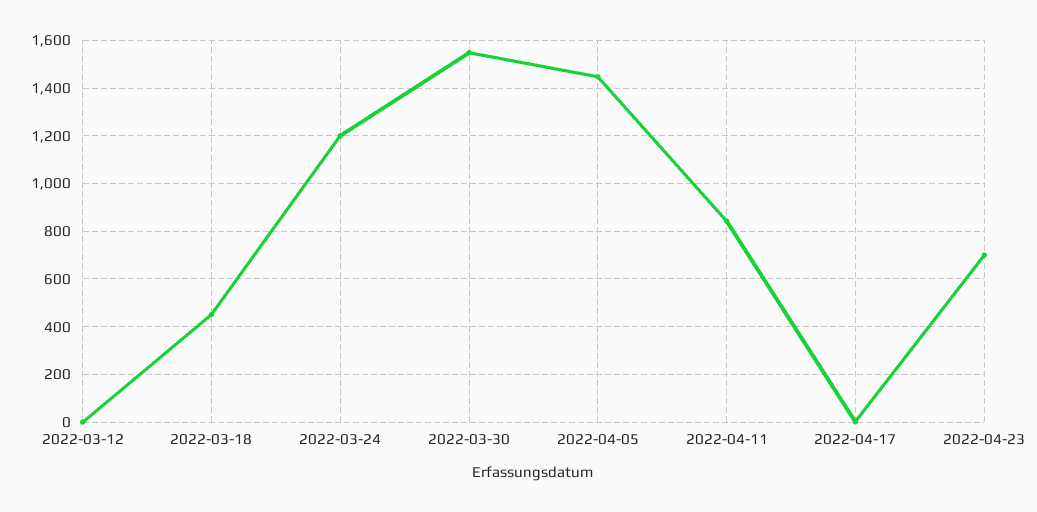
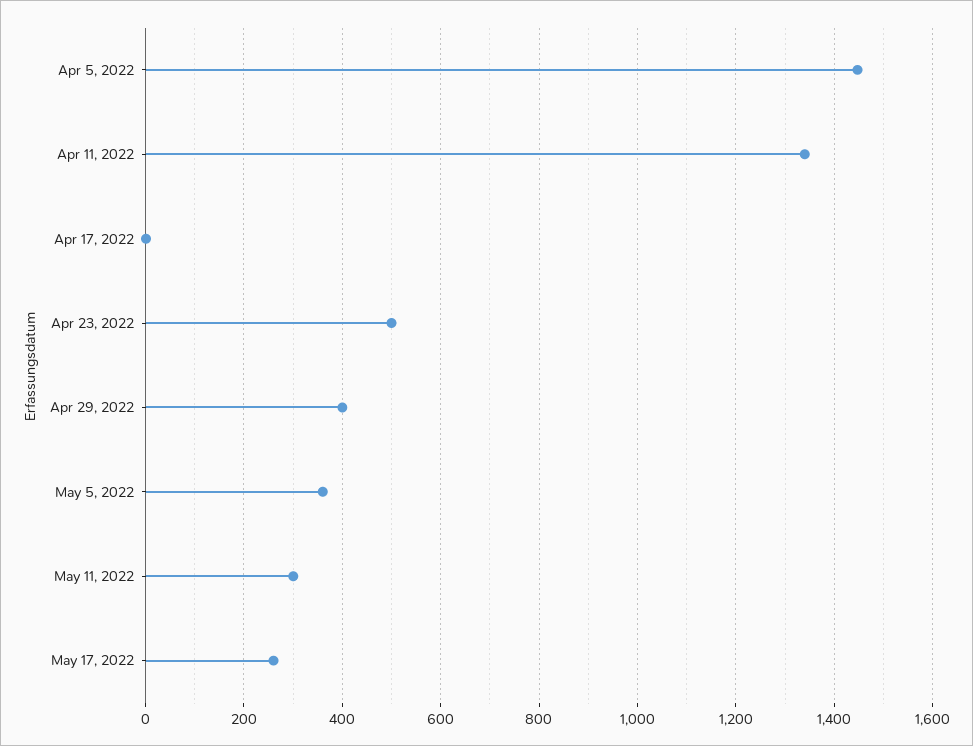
2022-03-12: 0 -> none
2022-03-18: 450 -> none
2022-03-24: 1200 -> none
2022-03-30: 1550 -> none
2022-04-11: 850 -> 1340
2022-04-23: 700 -> 500
Apr 29, 2022: none -> 400
May 5, 2022: none -> 360
May 11, 2022: none -> 300
May 17, 2022: none -> 260

